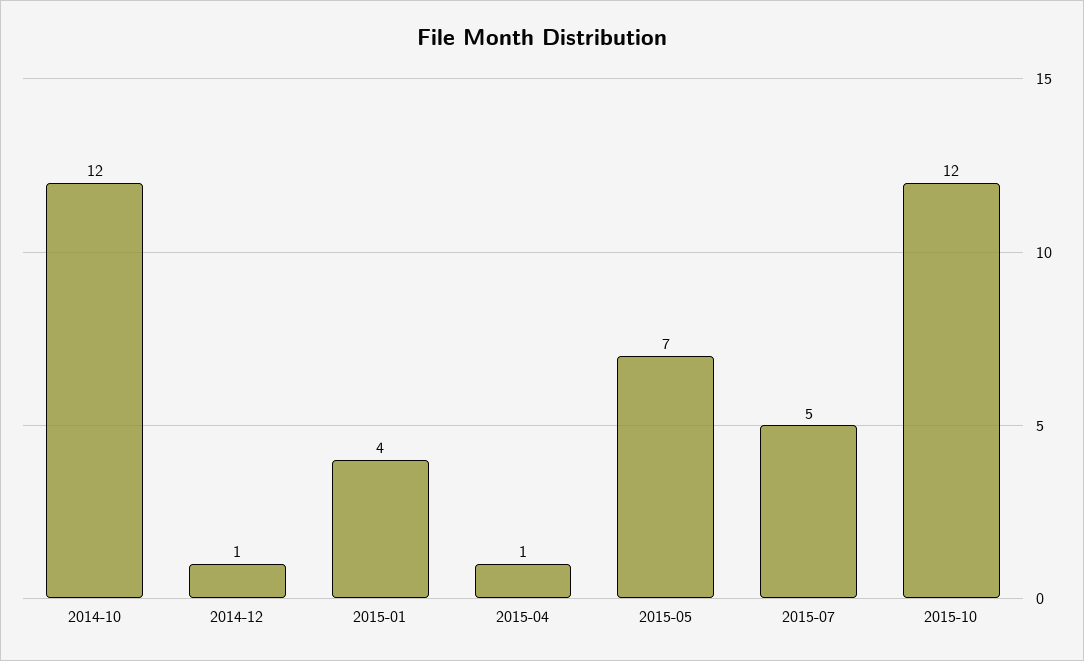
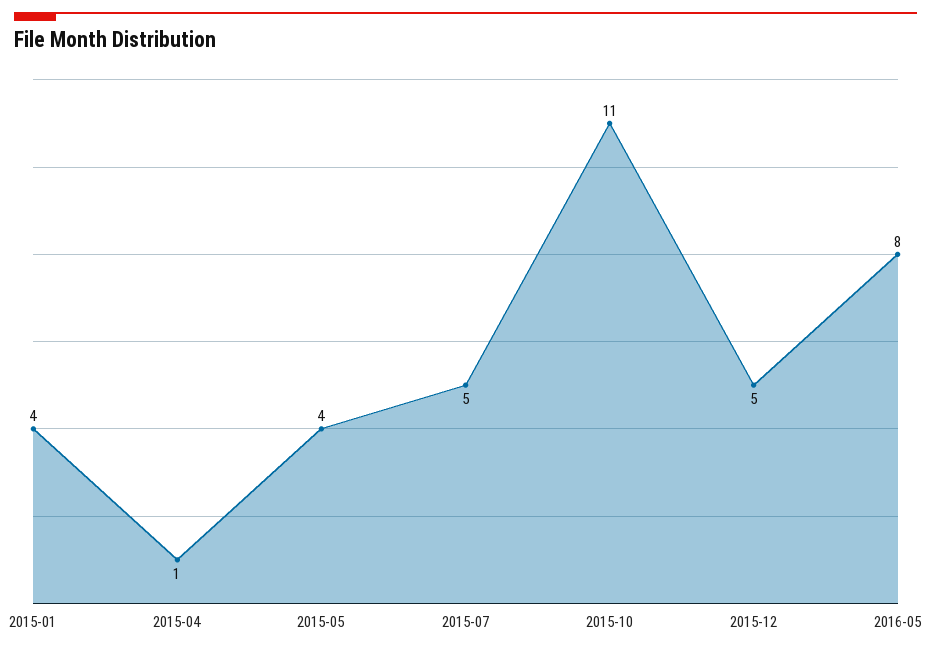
2014-10: 12 -> none
2014-12: 1 -> none
2015-05: 7 -> 4
2015-10: 12 -> 11
2015-12: none -> 5
2016-05: none -> 8

